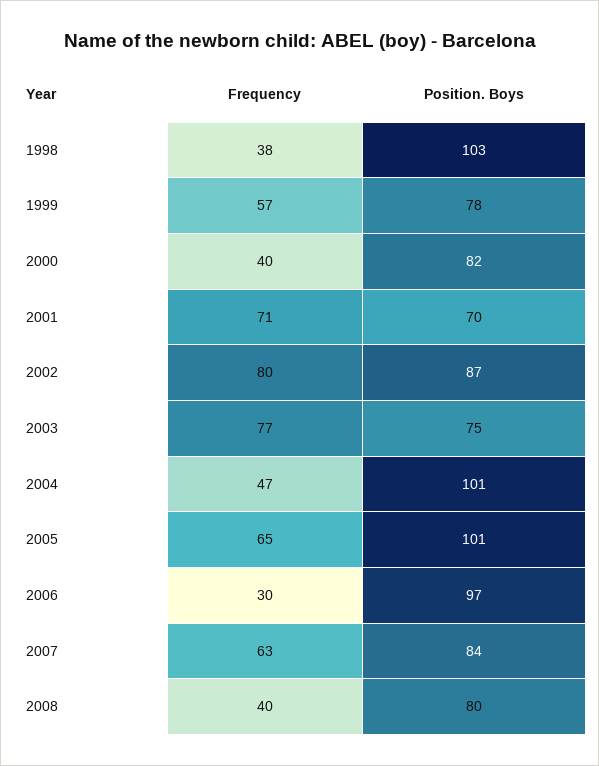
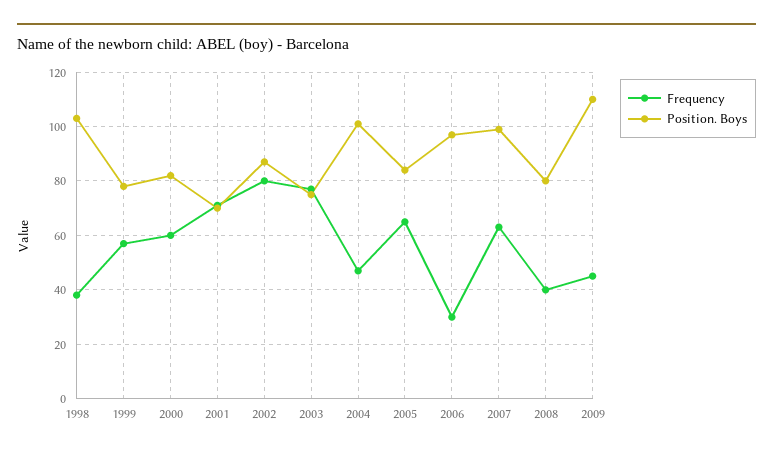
Frequency, 2000: 40 -> 60
Position. Boys, 2005: 101 -> 85
Position. Boys, 2007: 84 -> 100
Frequency, 2009: none -> 45
Position. Boys, 2009: none -> 110

